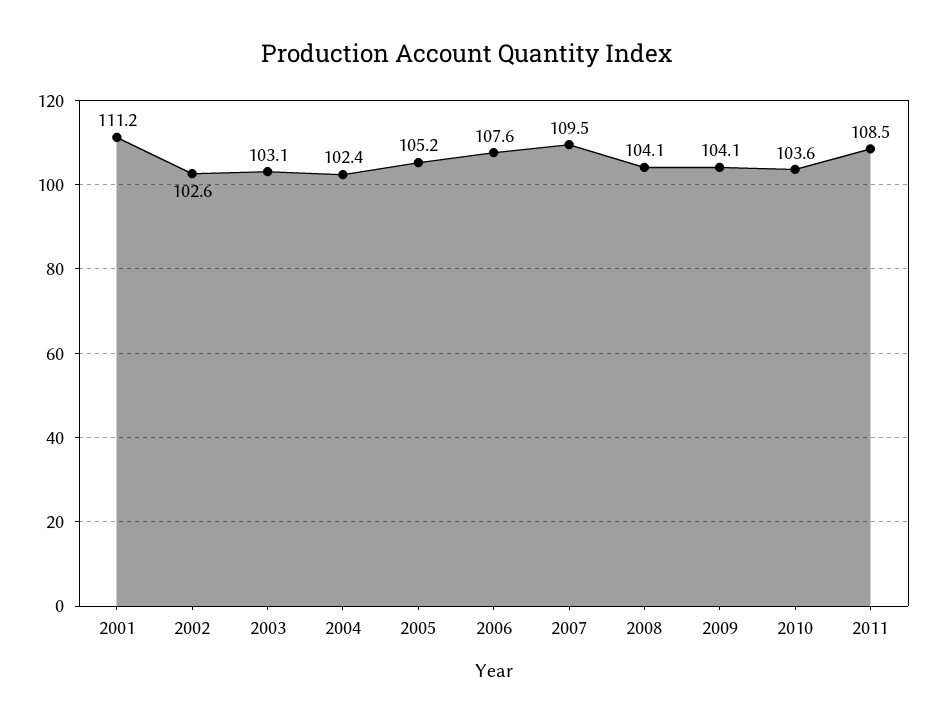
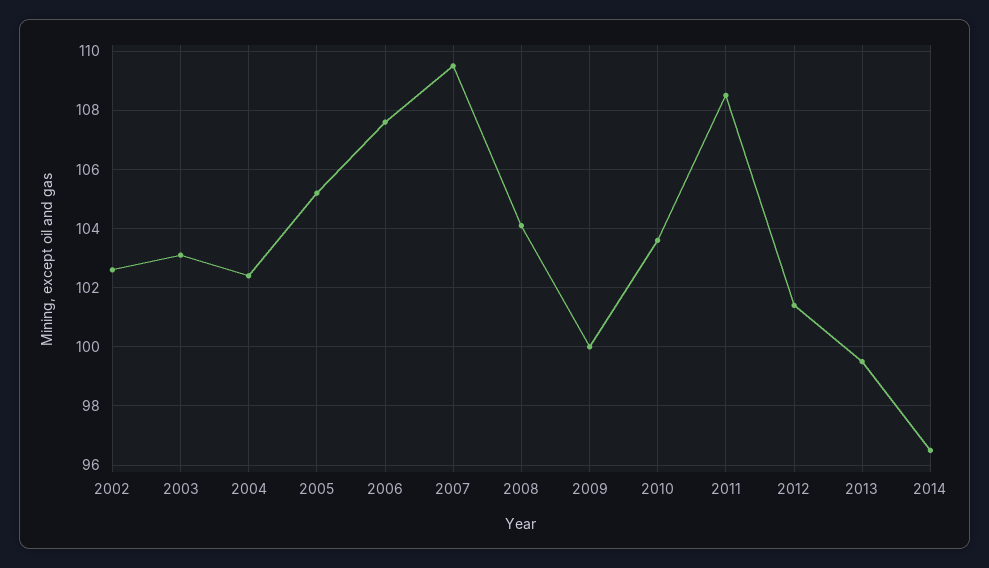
2001: 111.2 -> none
2009: 104.1 -> 100
2012: none -> 101.5
2013: none -> 99.5
2014: none -> 96.5

